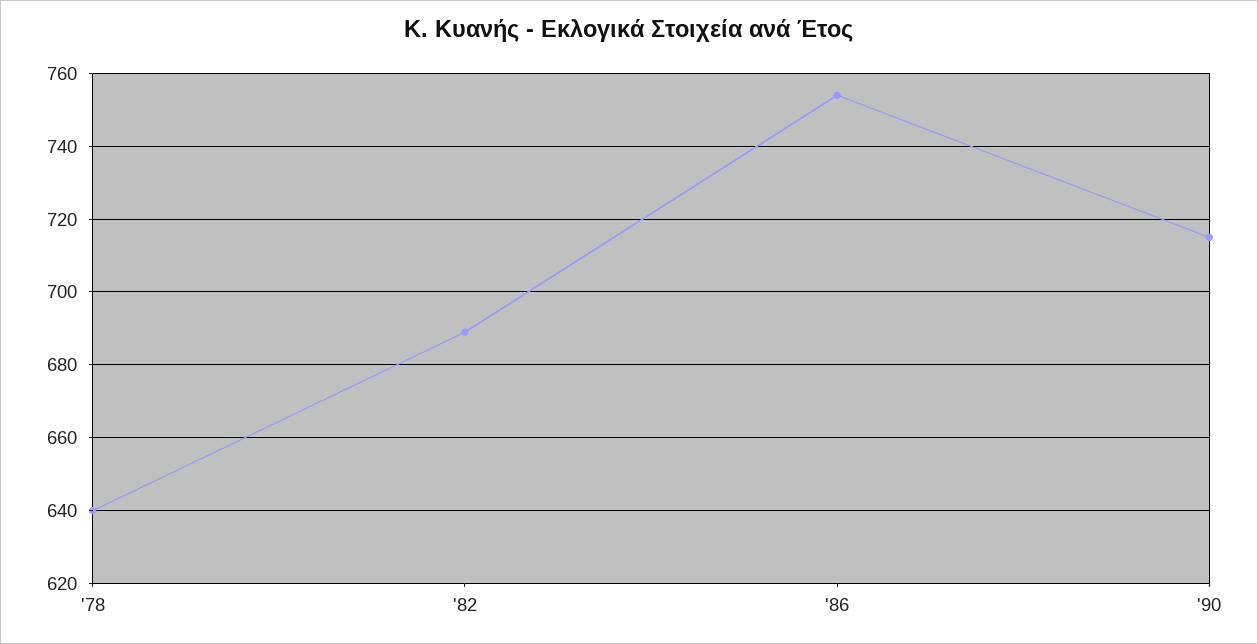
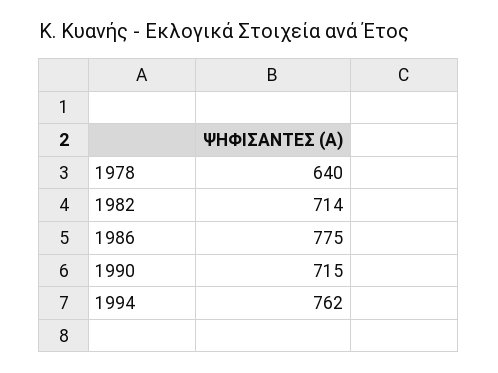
'82: 690 -> 714
'86: 755 -> 775
1994: none -> 762

